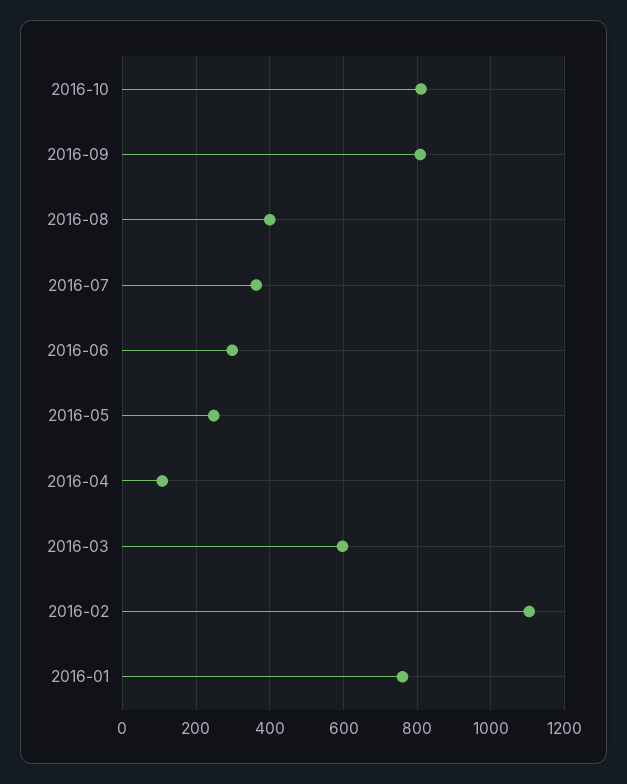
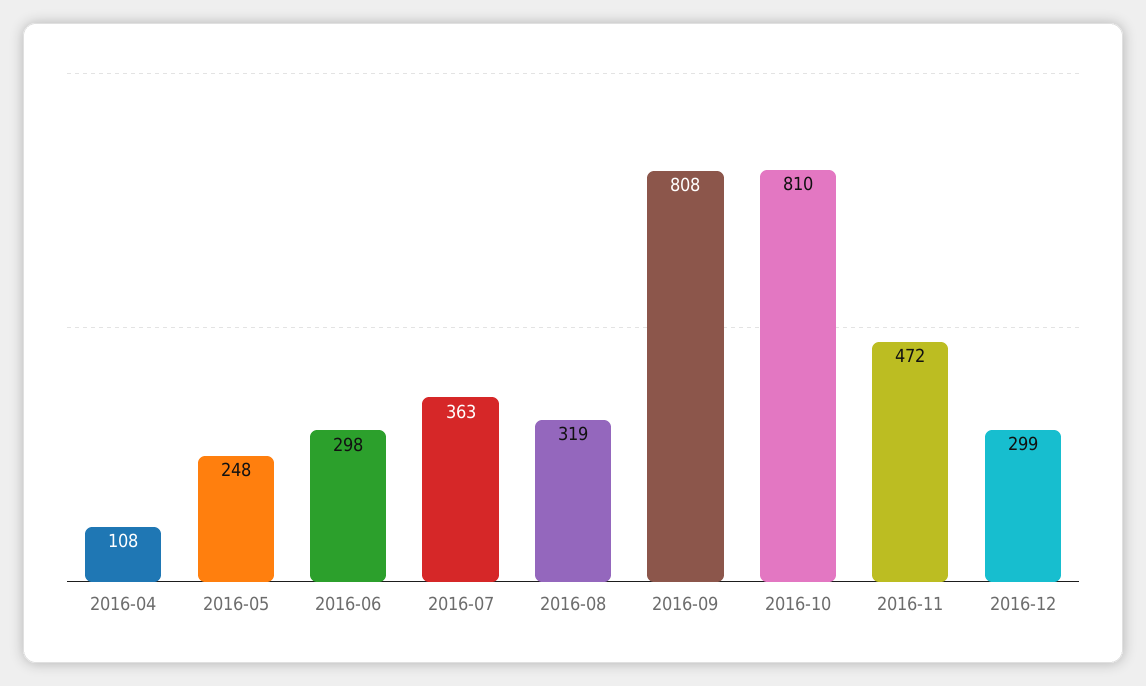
2016-08: 400 -> 319
2016-03: 600 -> none
2016-02: 1100 -> none
2016-01: 760 -> none
2016-11: none -> 472
2016-12: none -> 299

